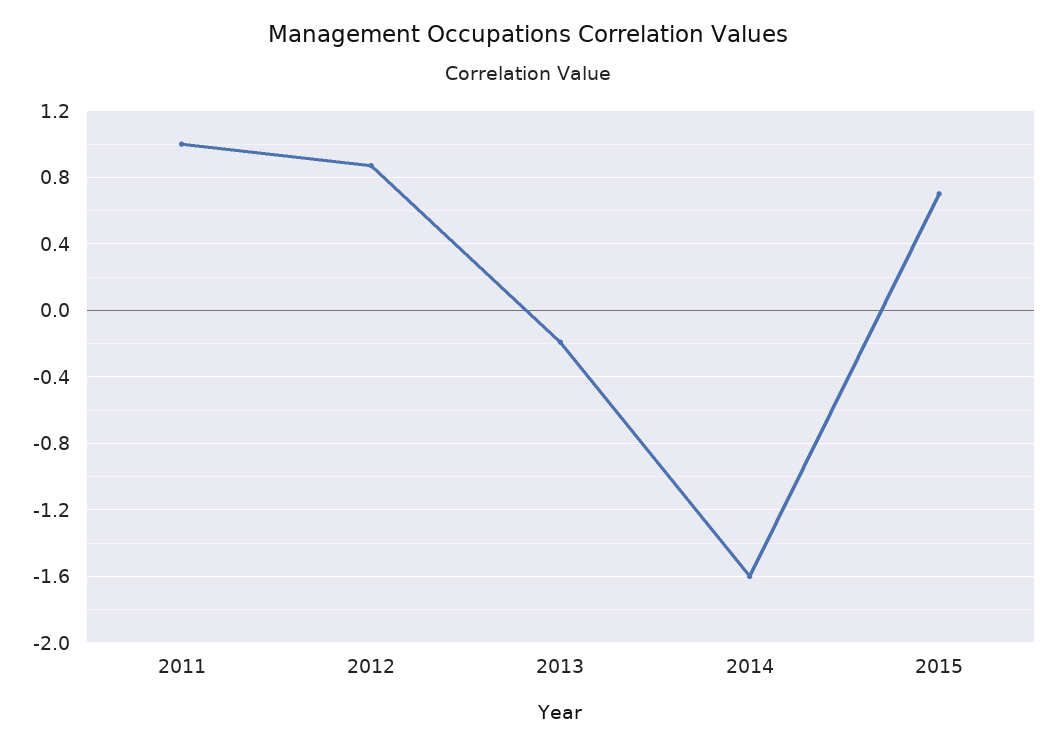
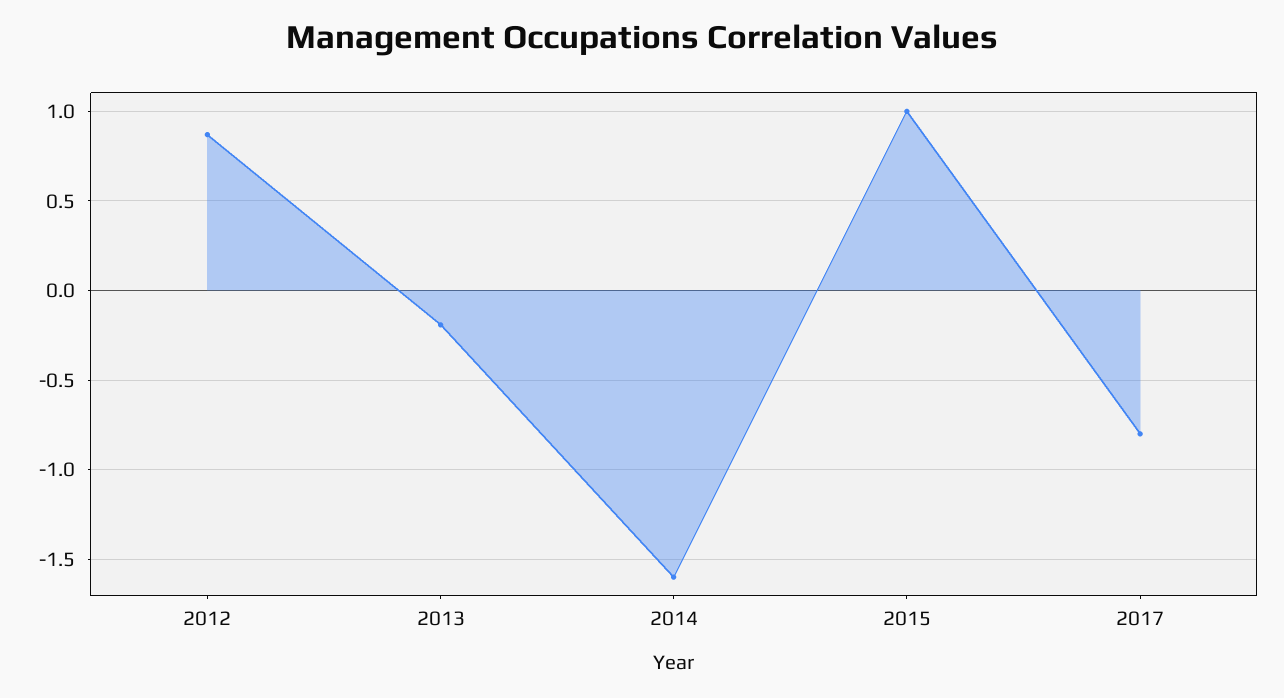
2011: 1 -> none
2015: 0.7 -> 1
2017: none -> -0.8

